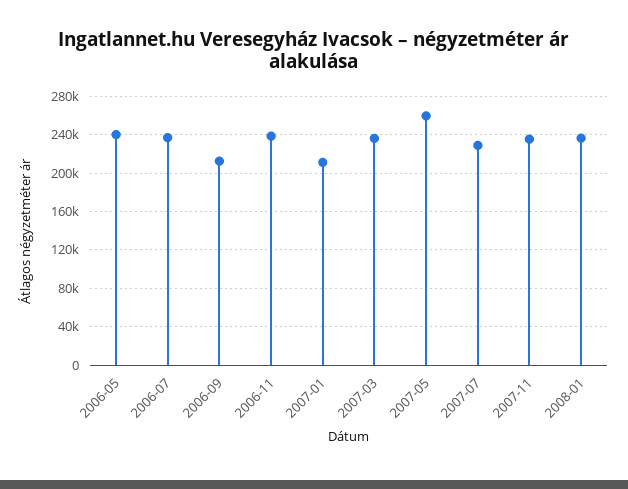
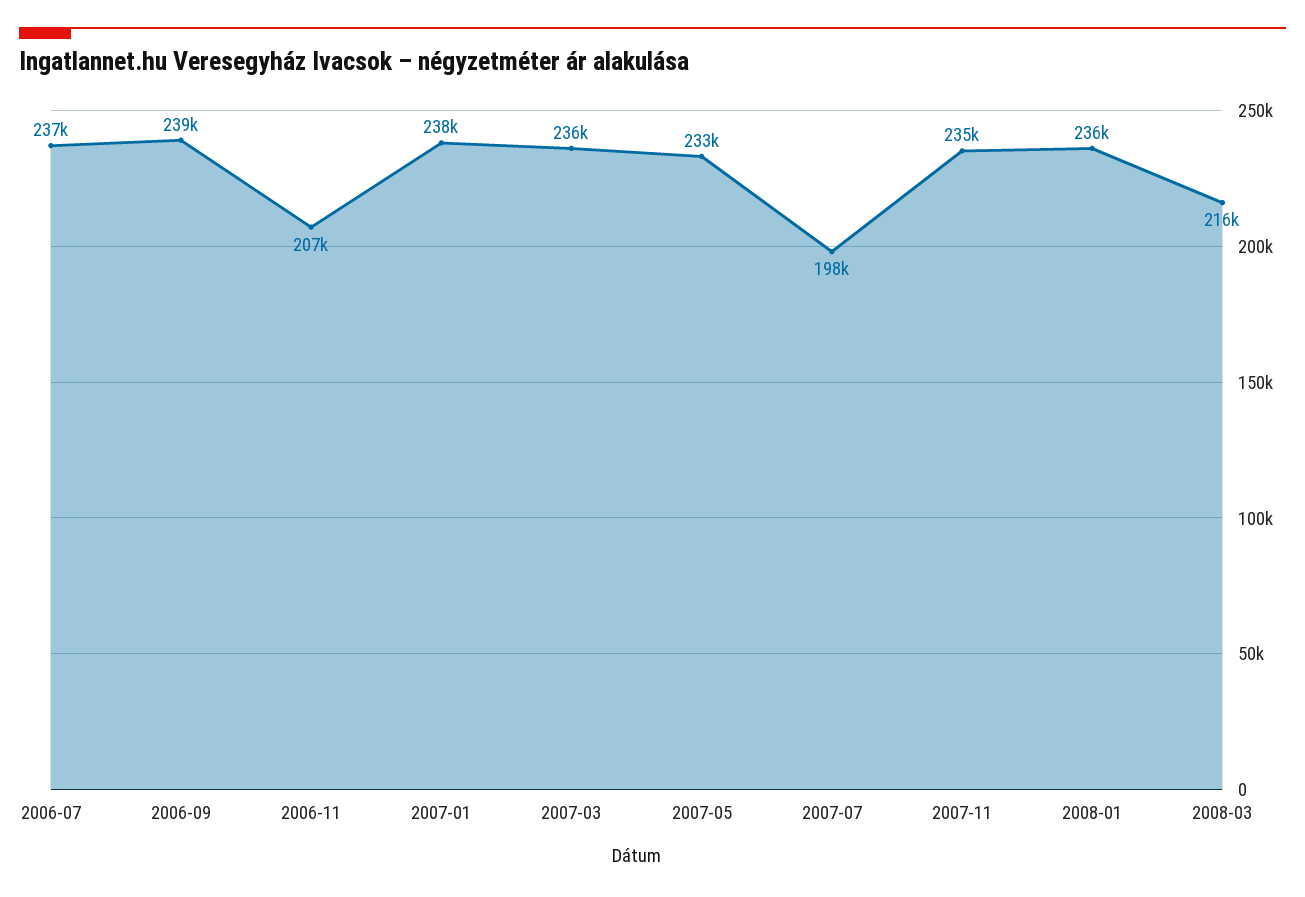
2006-05: 240000 -> none
2006-09: 210000 -> 239000
2006-11: 240000 -> 207000
2007-01: 210000 -> 238000
2007-05: 260000 -> 233000
2007-07: 230000 -> 198000
2008-03: none -> 216000

